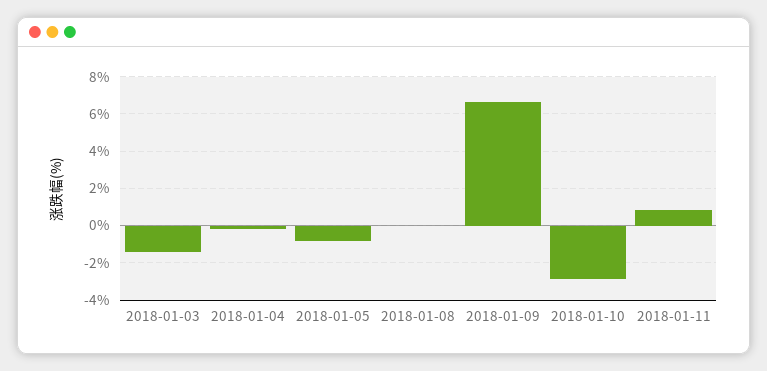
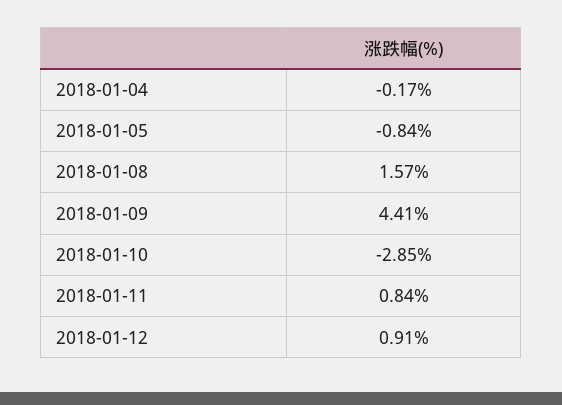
2018-01-03: -1.5 -> none
2018-01-08: 0 -> 1.57
2018-01-09: 6.5 -> 4.41
2018-01-12: none -> 0.91

